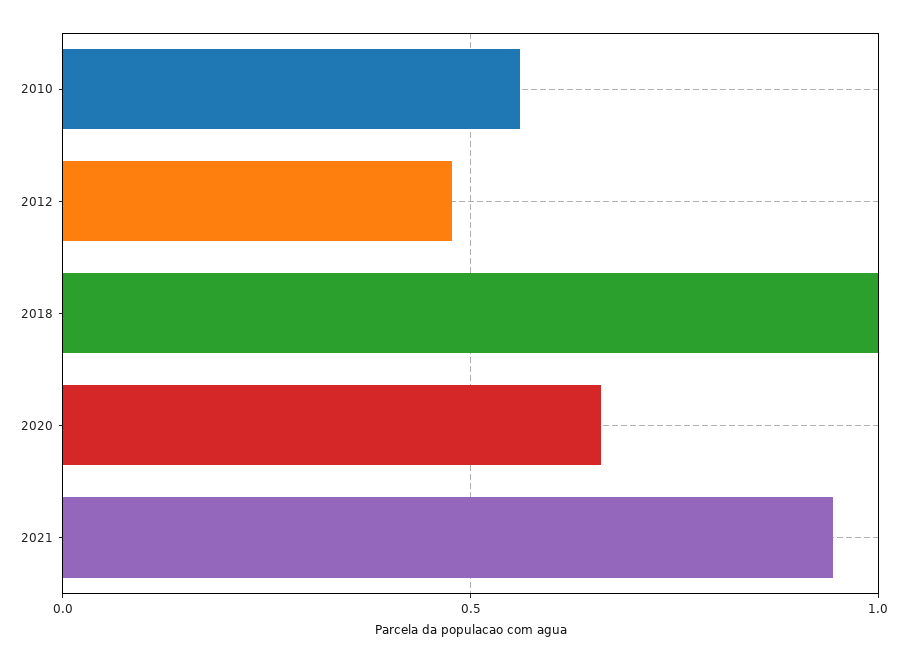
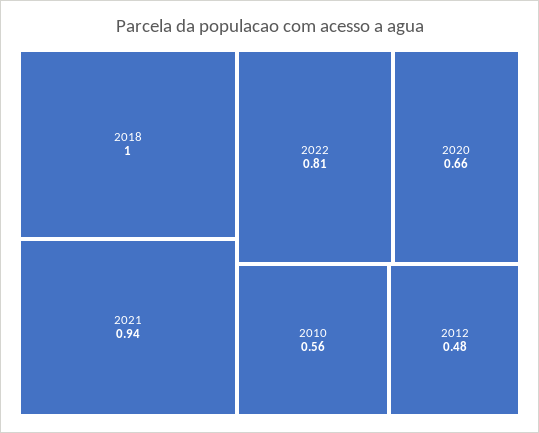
2022: none -> 0.81

